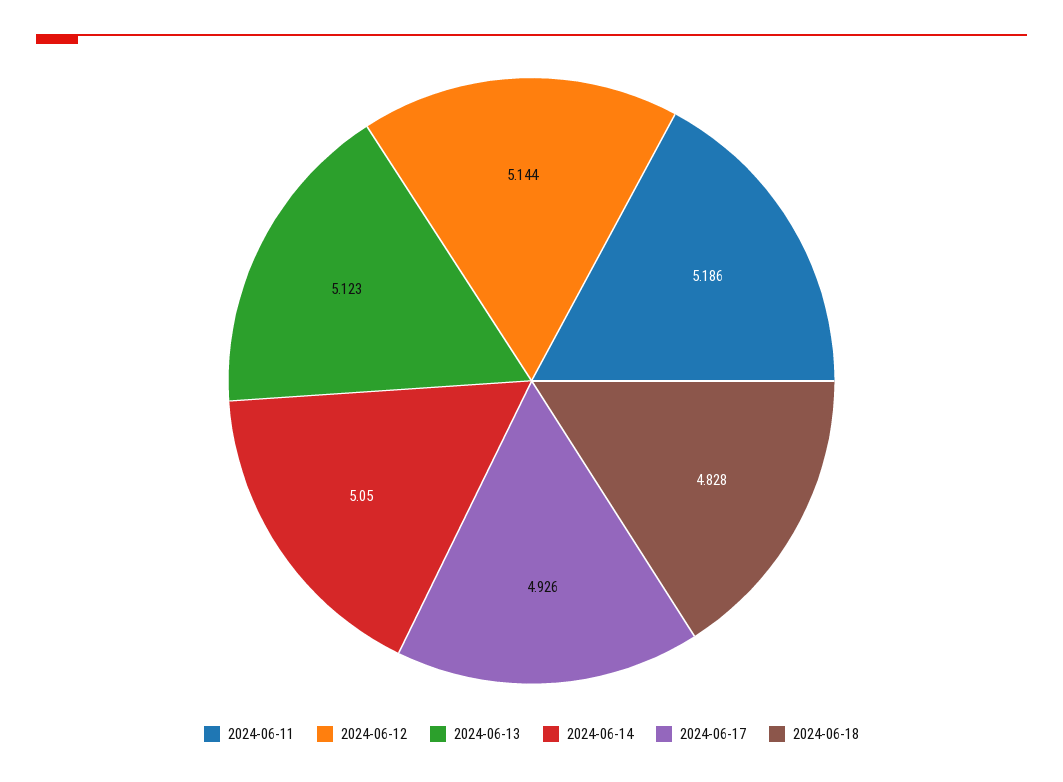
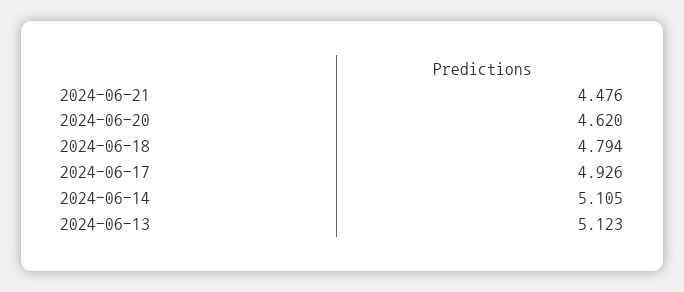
2024-06-11: 5.186 -> none
2024-06-12: 5.144 -> none
2024-06-14: 5.05 -> 5.105
2024-06-18: 4.828 -> 4.794
2024-06-21: none -> 4.476
2024-06-20: none -> 4.62

